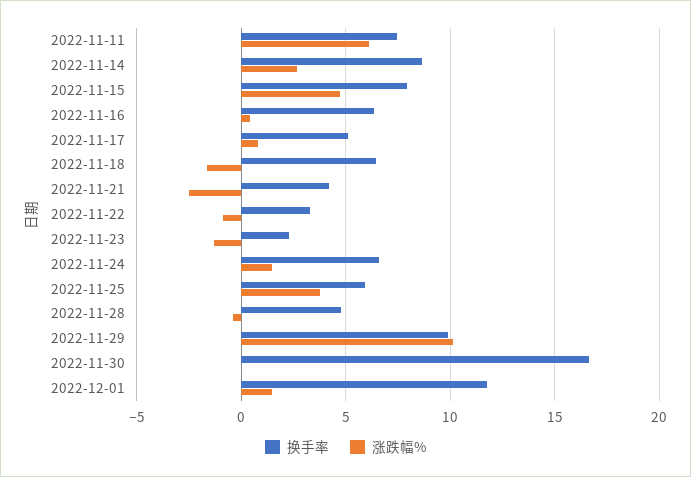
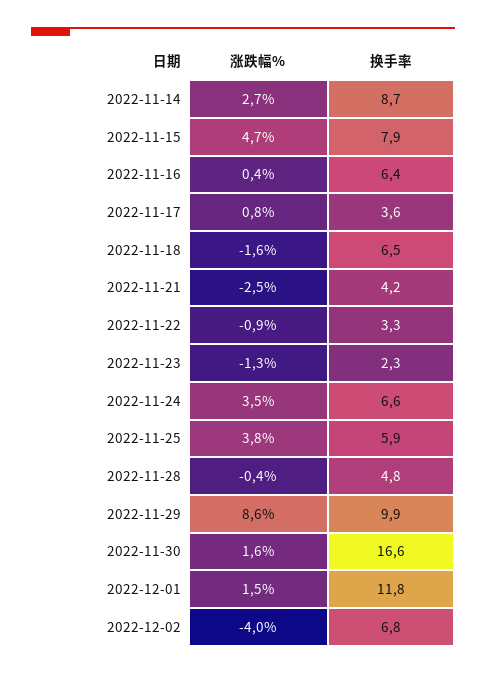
换手率, 2022-11-11: 7.5 -> none
涨跌幅%, 2022-11-11: 6 -> none
换手率, 2022-11-17: 5 -> 3.6
涨跌幅%, 2022-11-24: 1.5 -> 3.5
涨跌幅%, 2022-11-29: 10 -> 8.6
涨跌幅%, 2022-11-30: 0 -> 1.6
涨跌幅%, 2022-12-02: none -> -4
换手率, 2022-12-02: none -> 6.8

